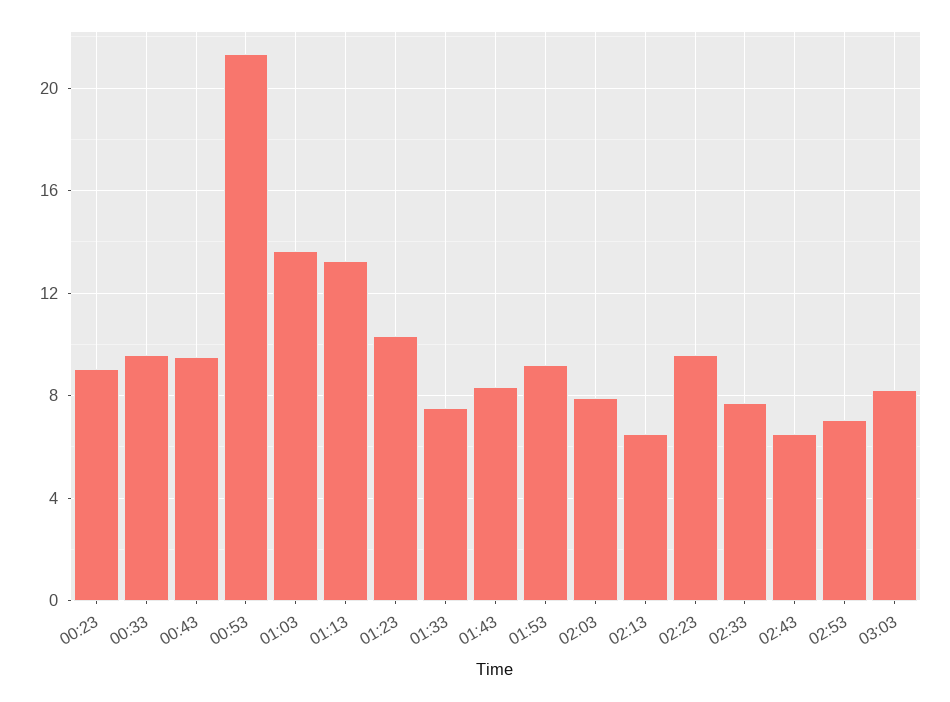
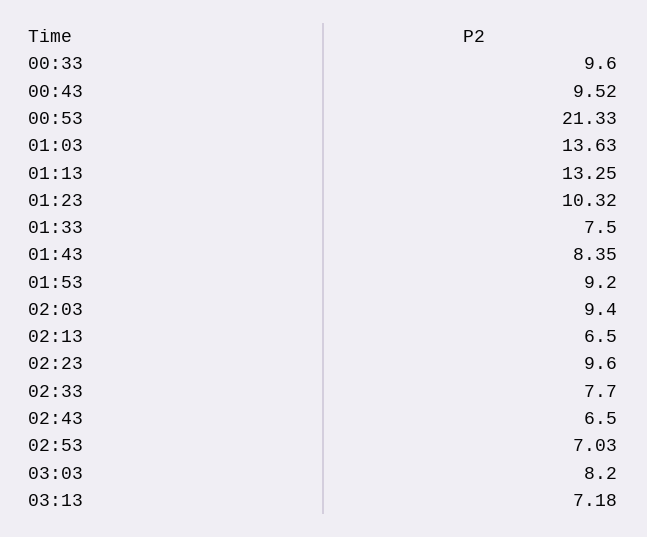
00:23: 9 -> none
02:03: 8 -> 9.4
03:13: none -> 7.18

